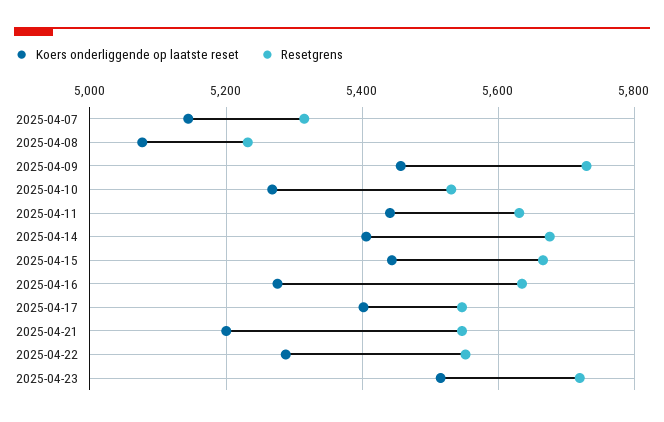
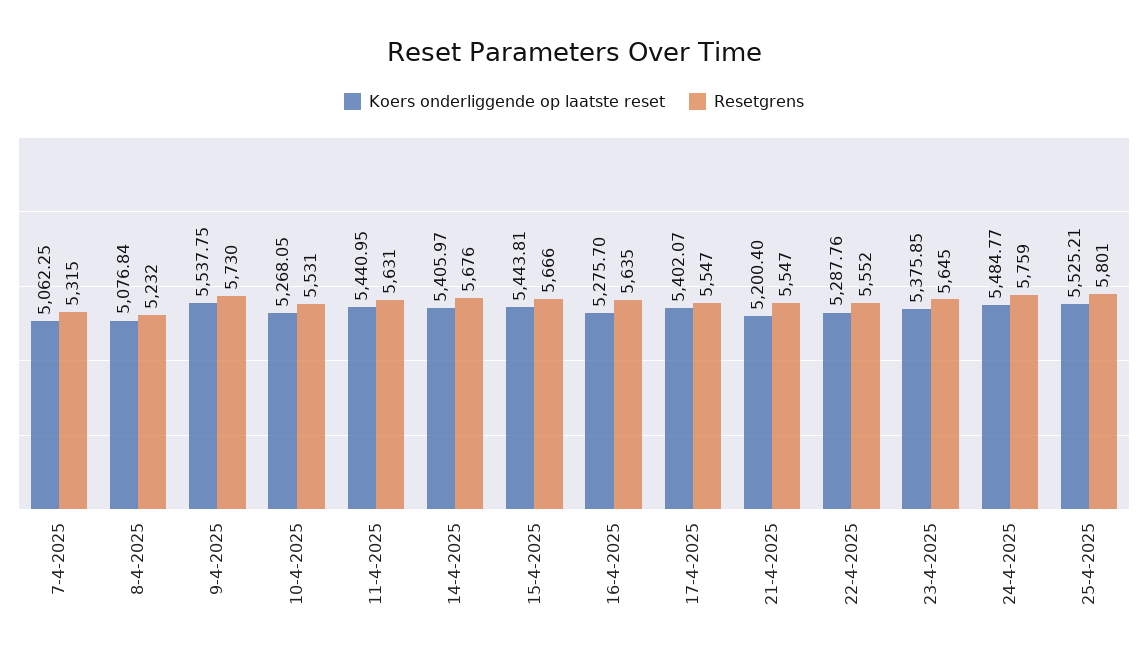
Koers onderliggende op laatste reset, 2025-04-07: 5140 -> 5062.25
Koers onderliggende op laatste reset, 2025-04-09: 5460 -> 5537.75
Koers onderliggende op laatste reset, 2025-04-23: 5520 -> 5375.85
Resetgrens, 2025-04-23: 5720 -> 5645
Koers onderliggende op laatste reset, 24-4-2025: none -> 5484.77
Resetgrens, 24-4-2025: none -> 5759
Koers onderliggende op laatste reset, 25-4-2025: none -> 5525.21
Resetgrens, 25-4-2025: none -> 5801

